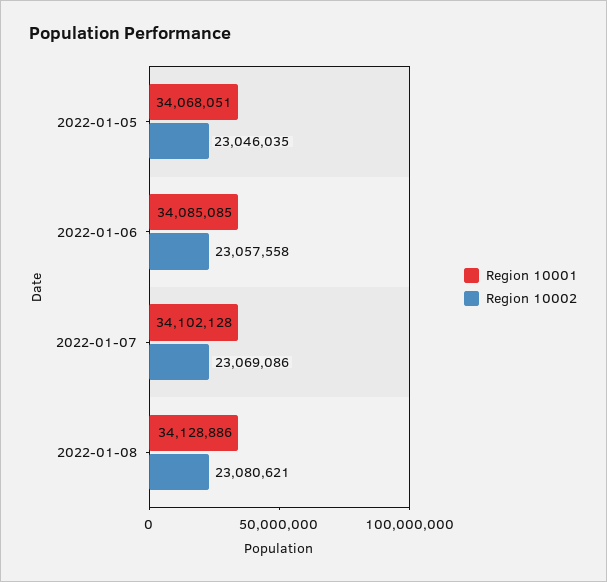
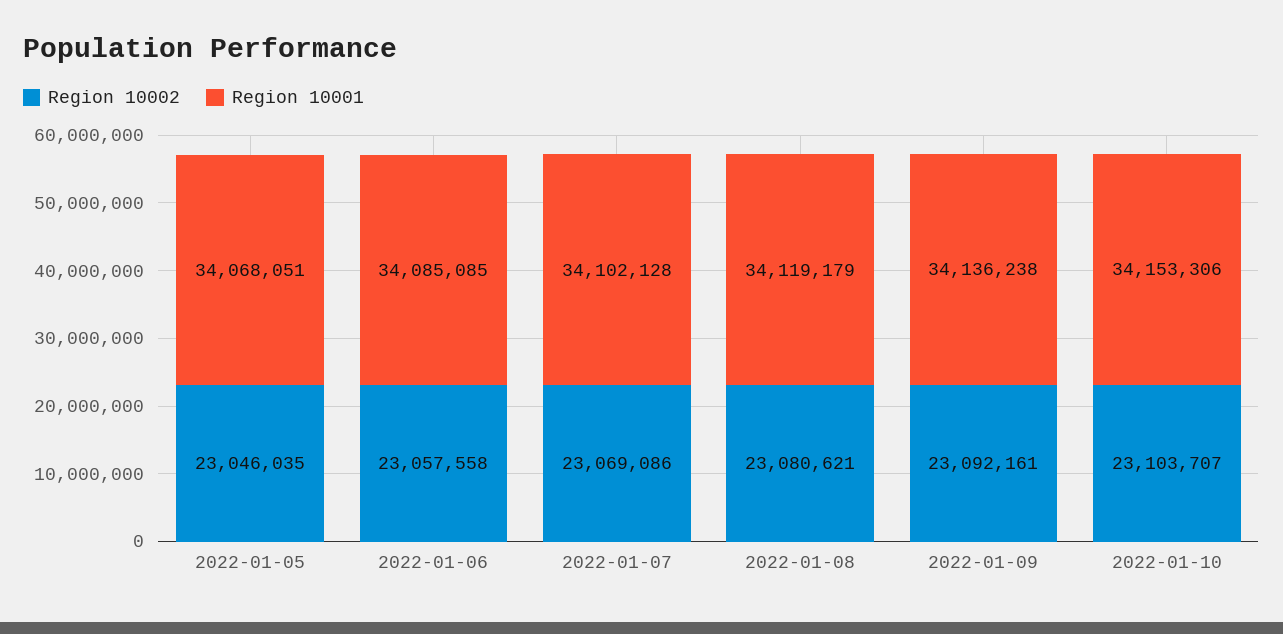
Region 10001, 2022-01-08: 34128886 -> 34119179
Region 10002, 2022-01-09: none -> 23092161
Region 10001, 2022-01-09: none -> 34136238
Region 10002, 2022-01-10: none -> 23103707
Region 10001, 2022-01-10: none -> 34153306

